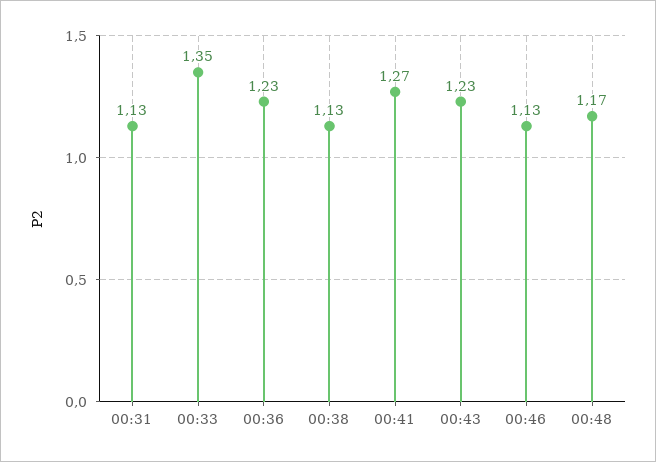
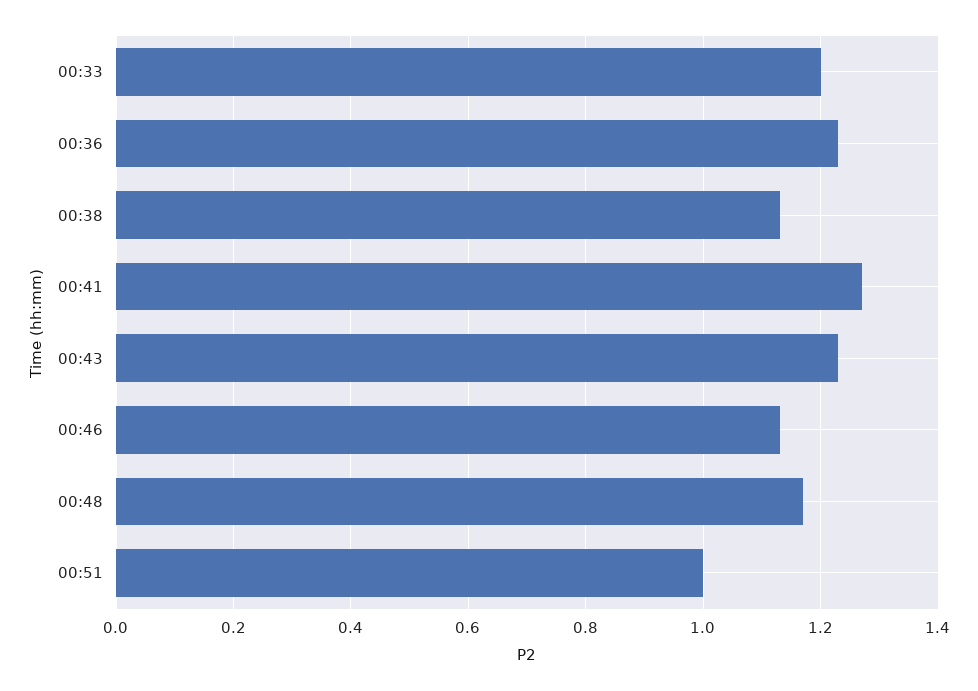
00:31: 1.13 -> none
00:33: 1.35 -> 1.2
00:51: none -> 1

